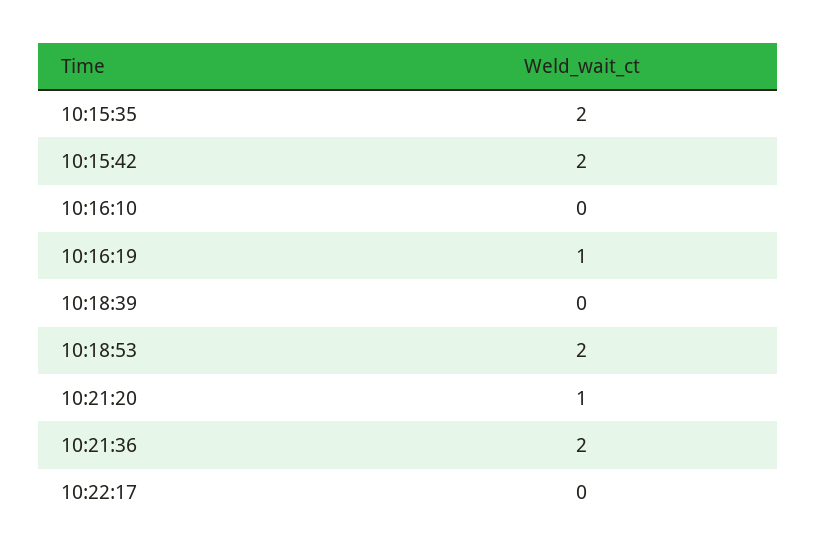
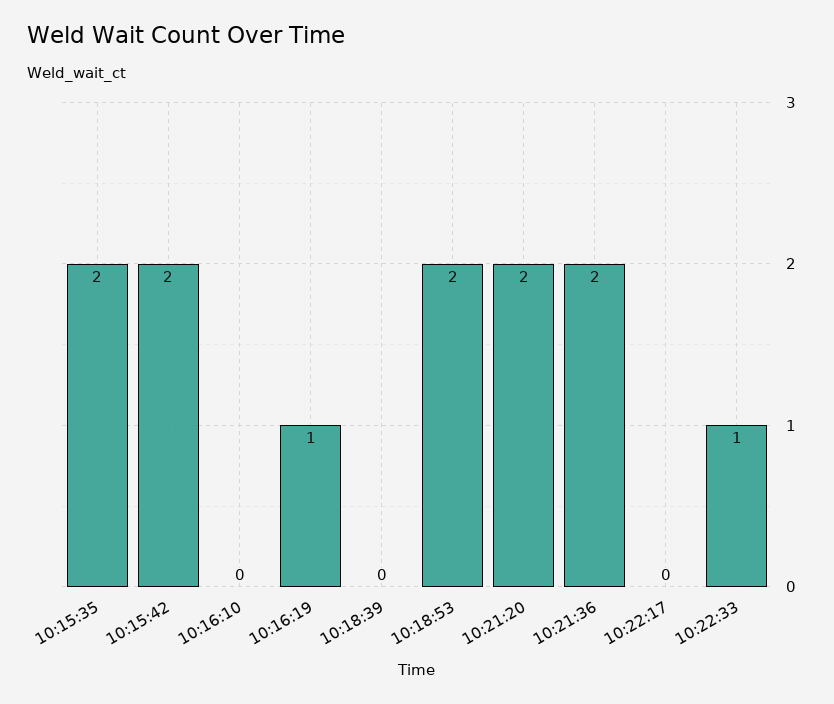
10:21:20: 1 -> 2
10:22:33: none -> 1

